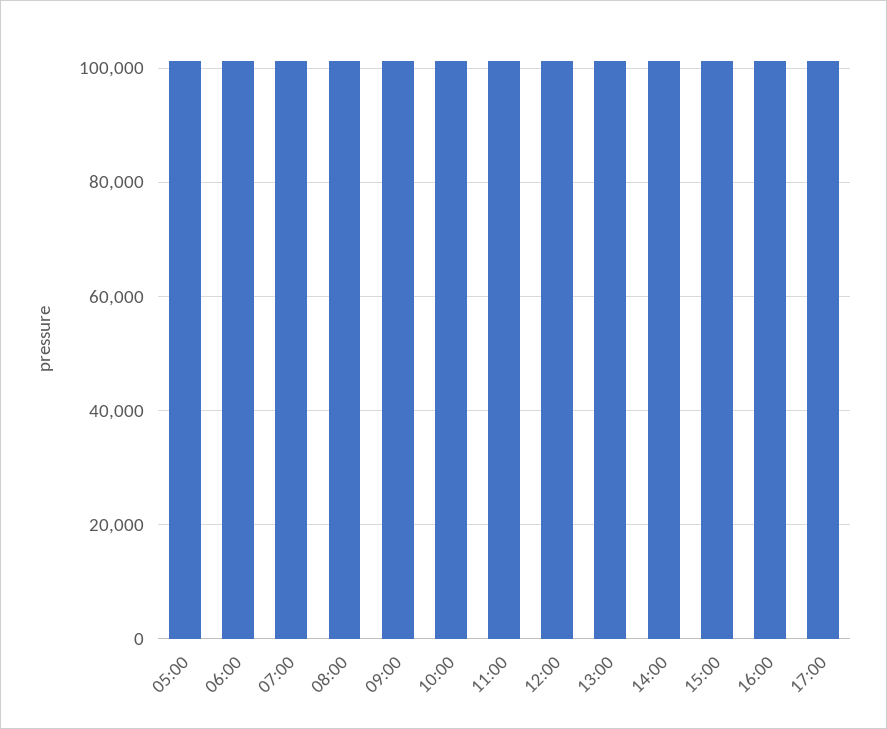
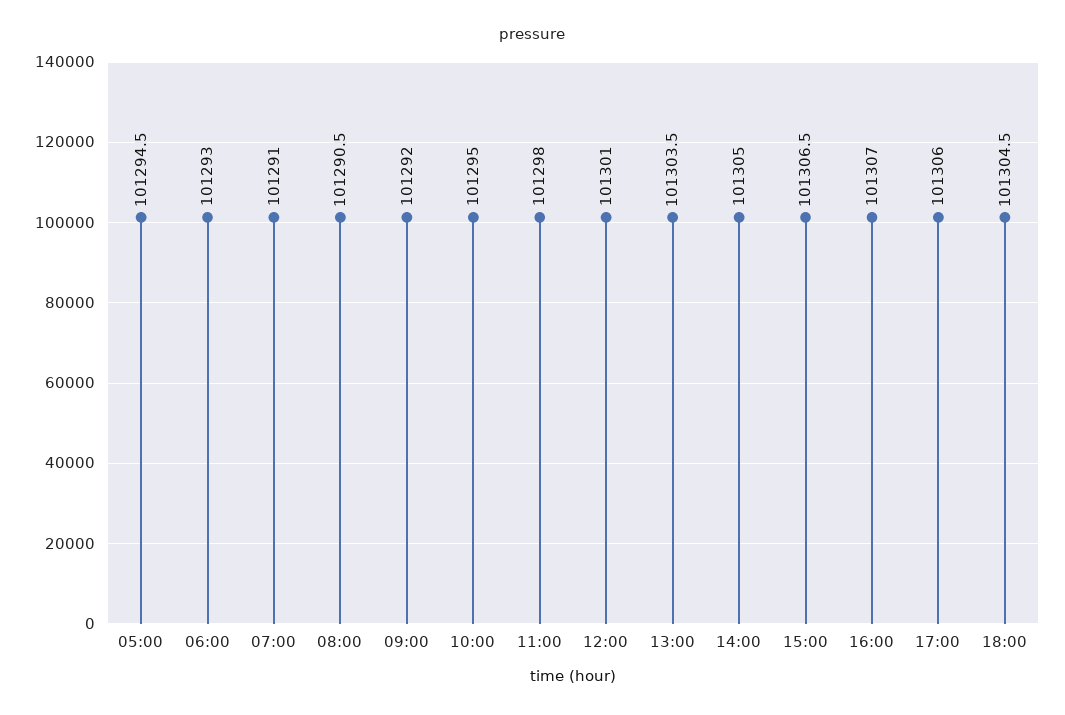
18:00: none -> 101304.5

